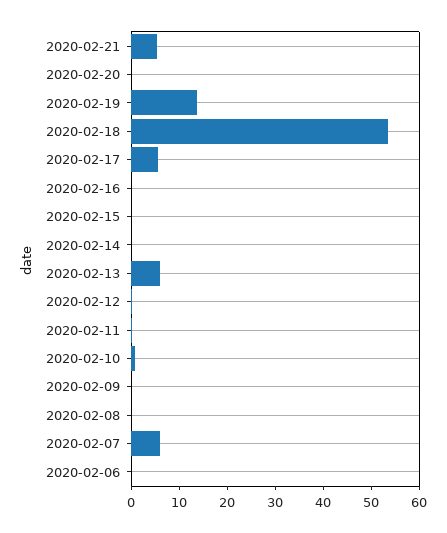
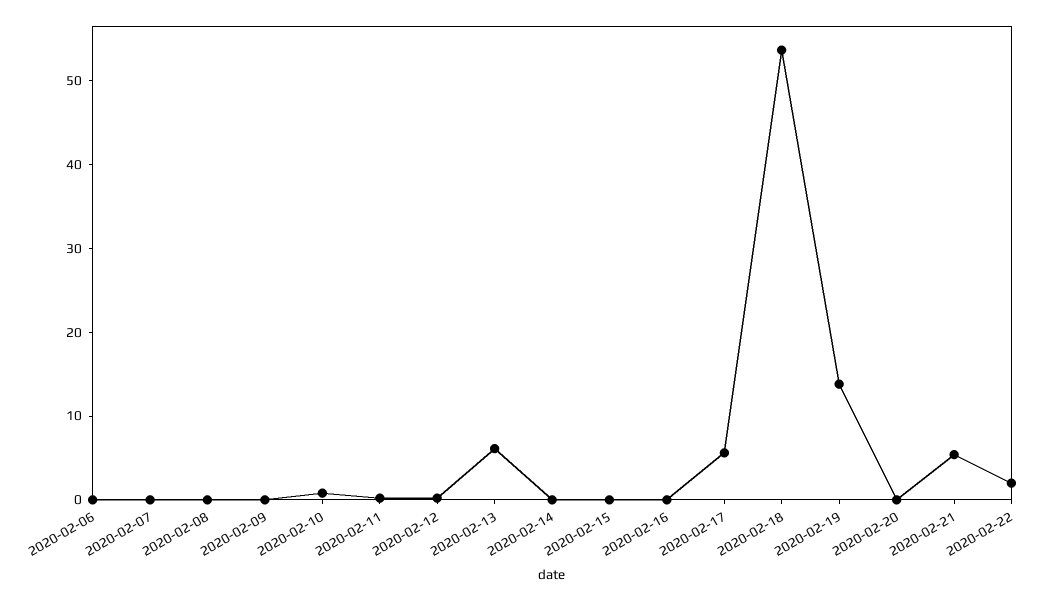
2020-02-07: 6 -> 0
2020-02-22: none -> 2

